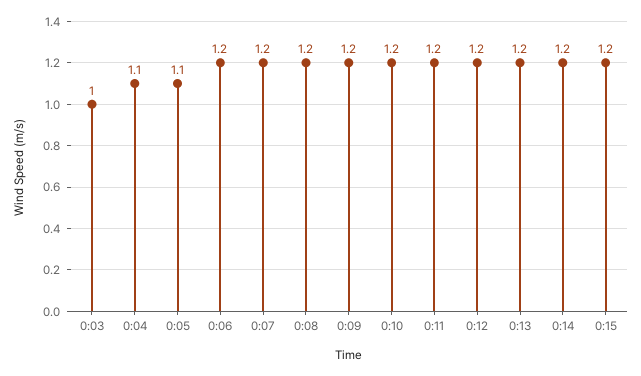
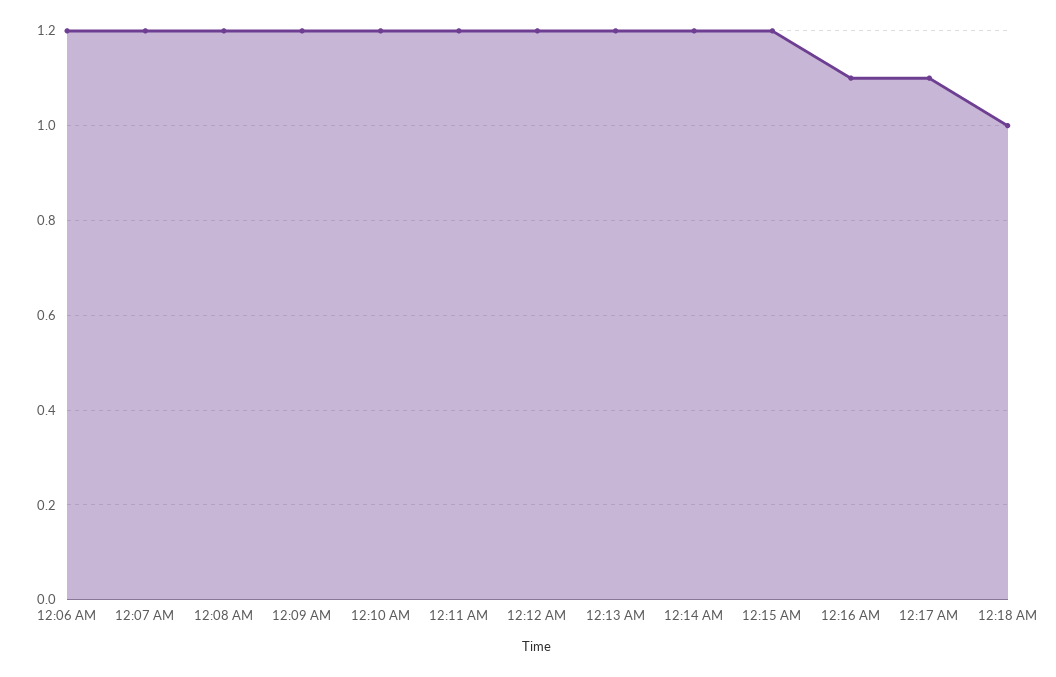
0:03: 1 -> none
0:04: 1.1 -> none
0:05: 1.1 -> none
12:16 AM: none -> 1.1
12:17 AM: none -> 1.1
12:18 AM: none -> 1

